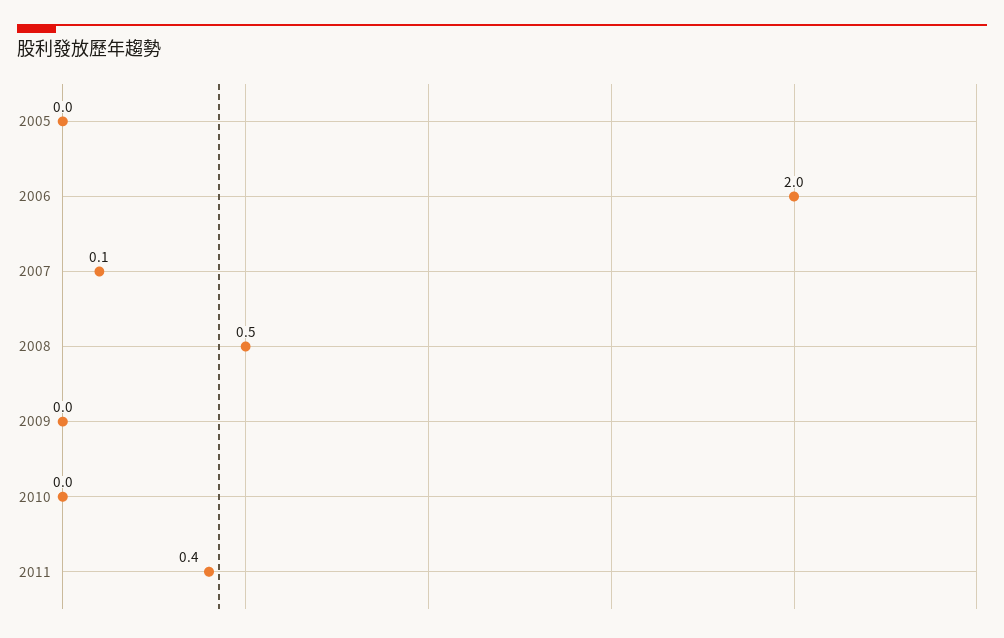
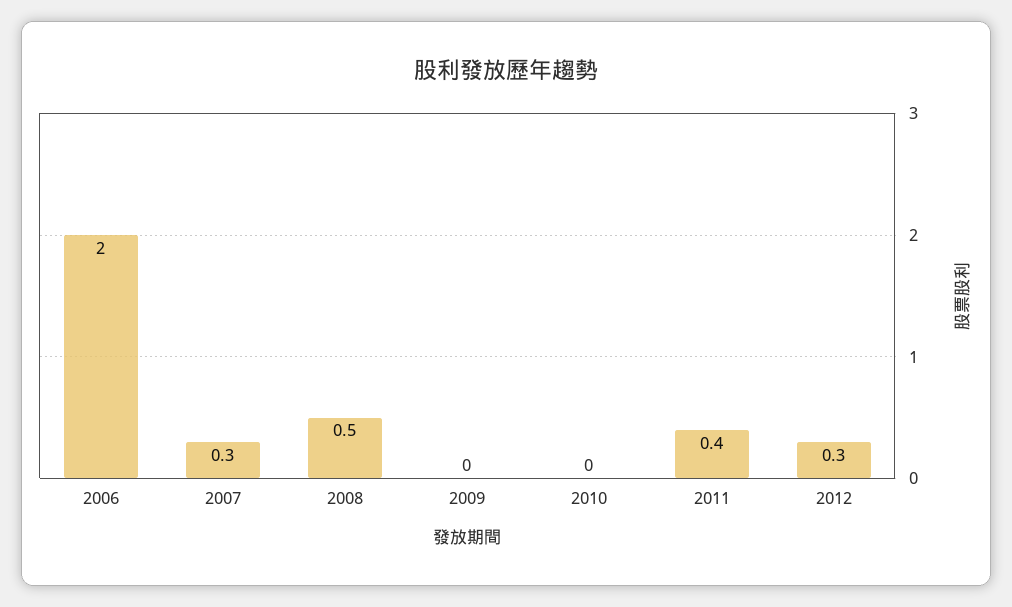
2005: 0 -> none
2007: 0.1 -> 0.3
2012: none -> 0.3

